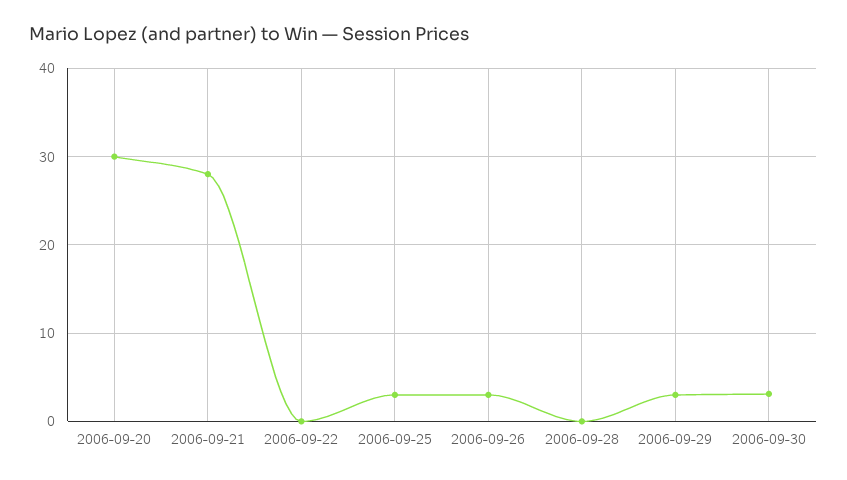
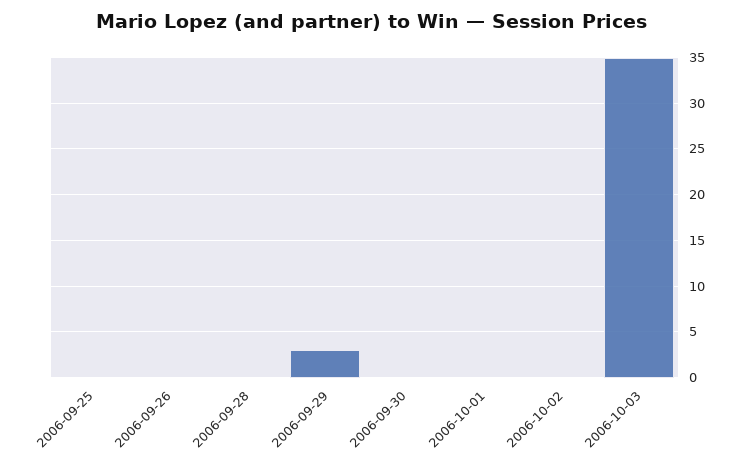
2006-09-20: 30 -> none
2006-09-21: 28 -> none
2006-09-22: 0 -> none
2006-09-25: 3 -> 0
2006-09-26: 3 -> 0
2006-09-30: 3 -> 0
2006-10-01: none -> 0
2006-10-02: none -> 0
2006-10-03: none -> 35

